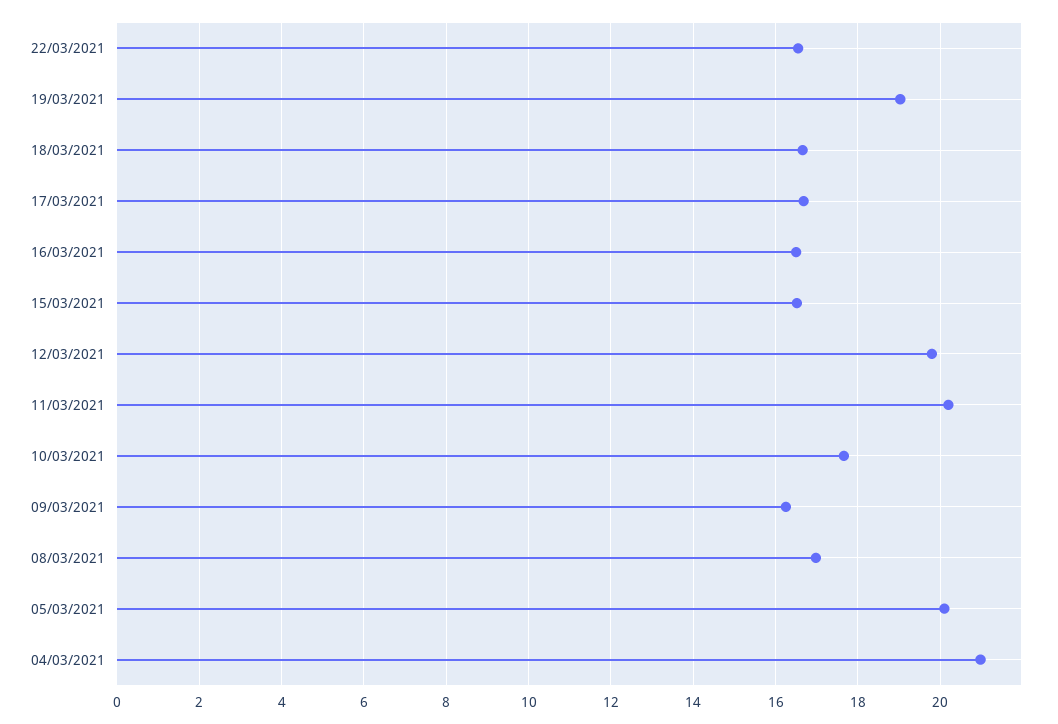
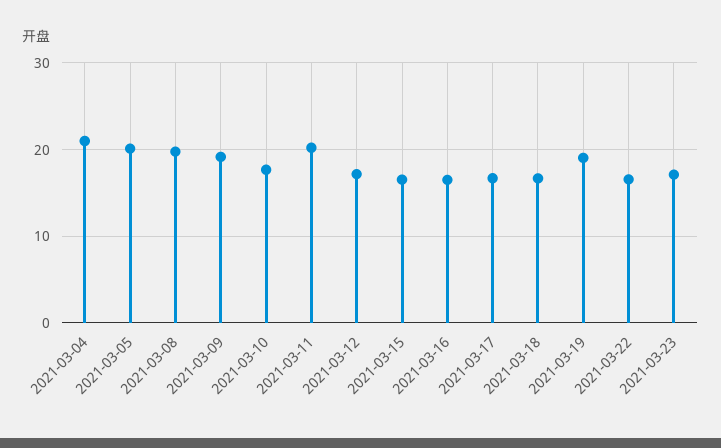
12/03/2021: 19.8 -> 17
09/03/2021: 16.2 -> 19
08/03/2021: 17 -> 20
2021-03-23: none -> 17

